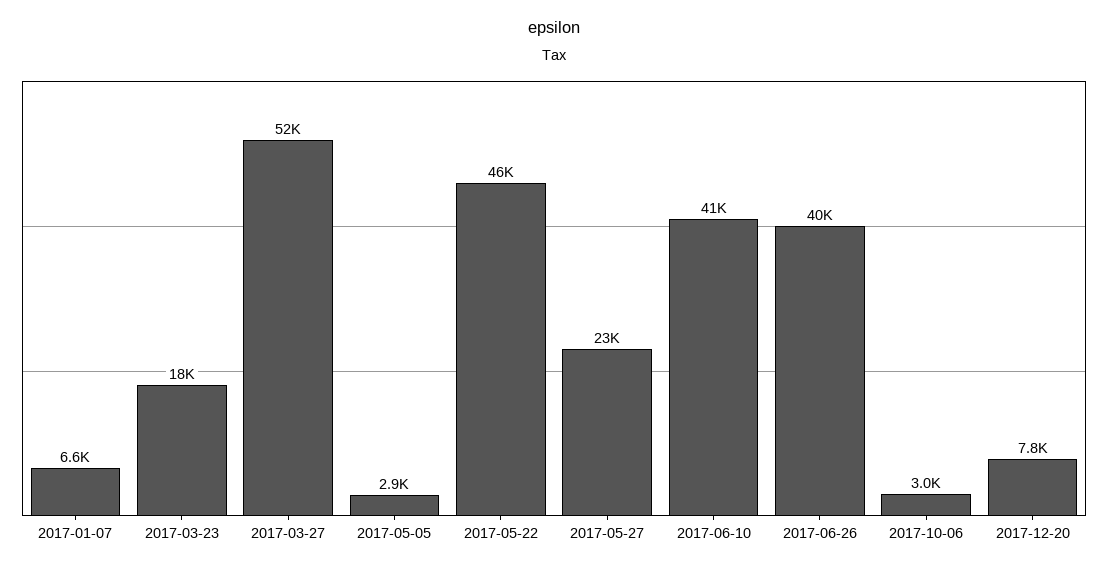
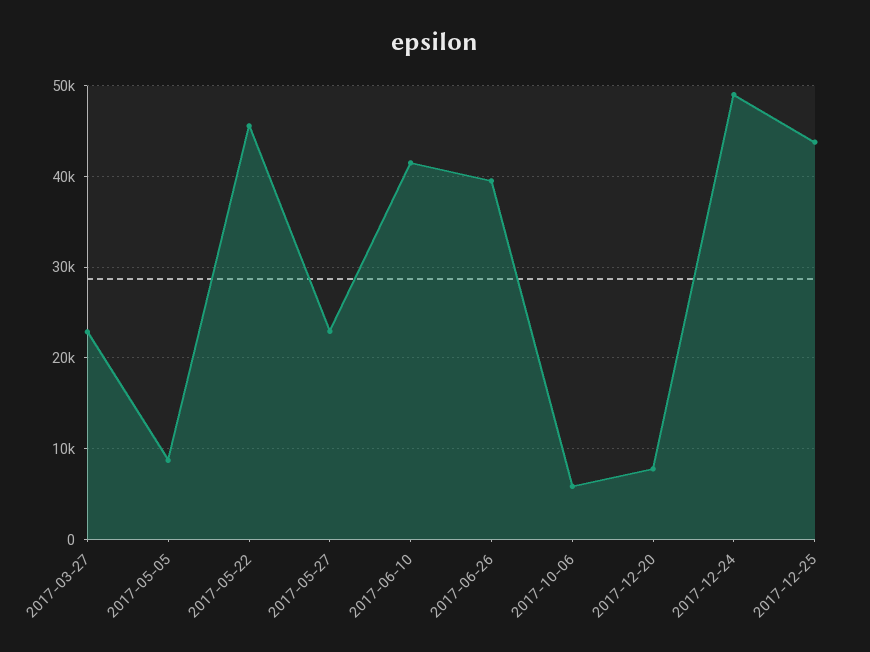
2017-01-07: 6600 -> none
2017-03-23: 18000 -> none
2017-03-27: 52000 -> 23000
2017-05-05: 2900 -> 9000
2017-10-06: 3000 -> 6000
2017-12-24: none -> 49000
2017-12-25: none -> 44000

